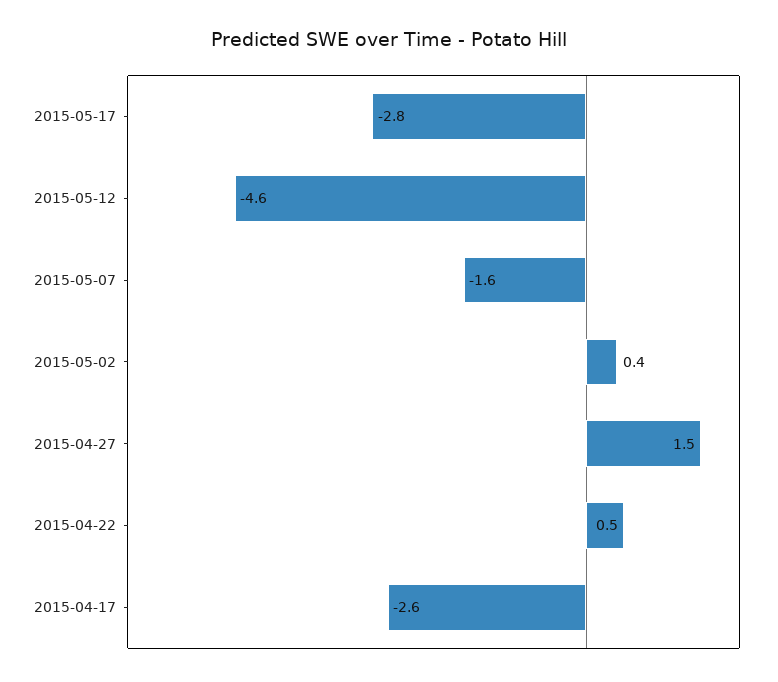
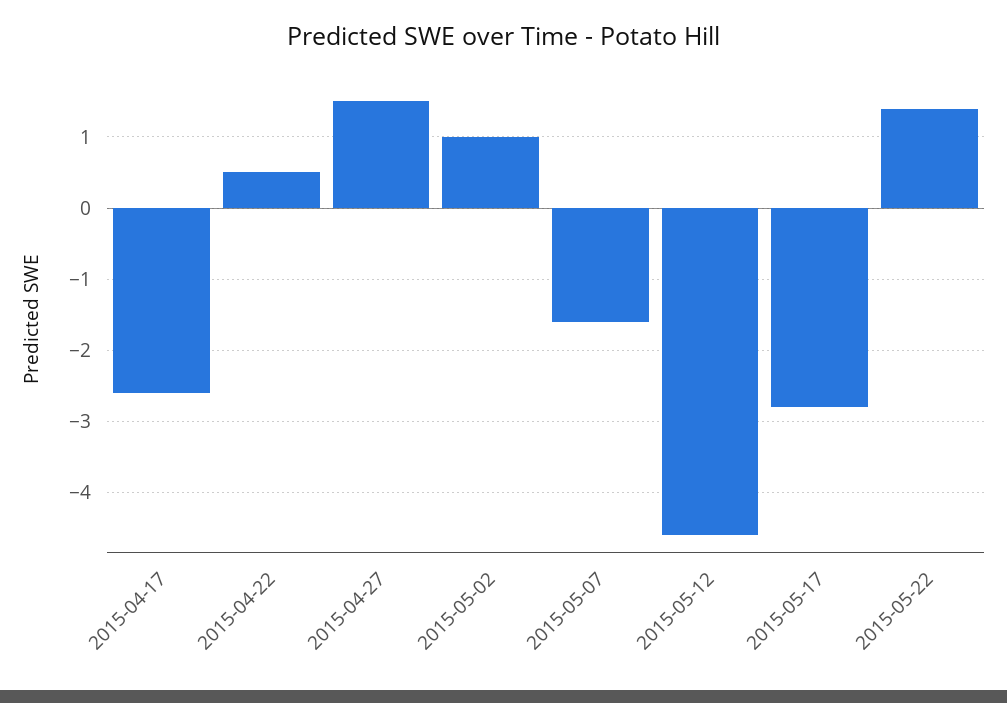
2015-05-02: 0.4 -> 1
2015-05-22: none -> 1.4

